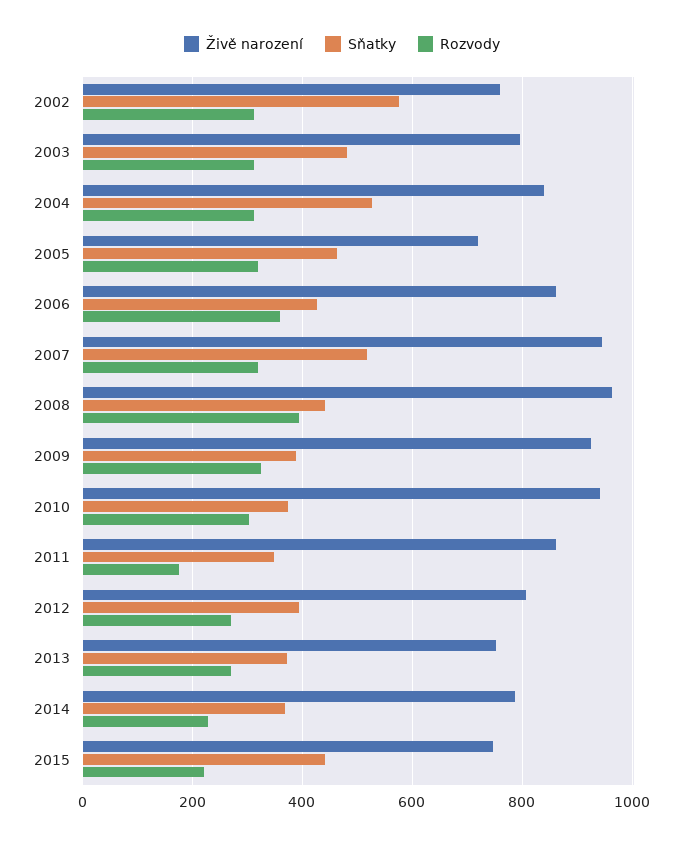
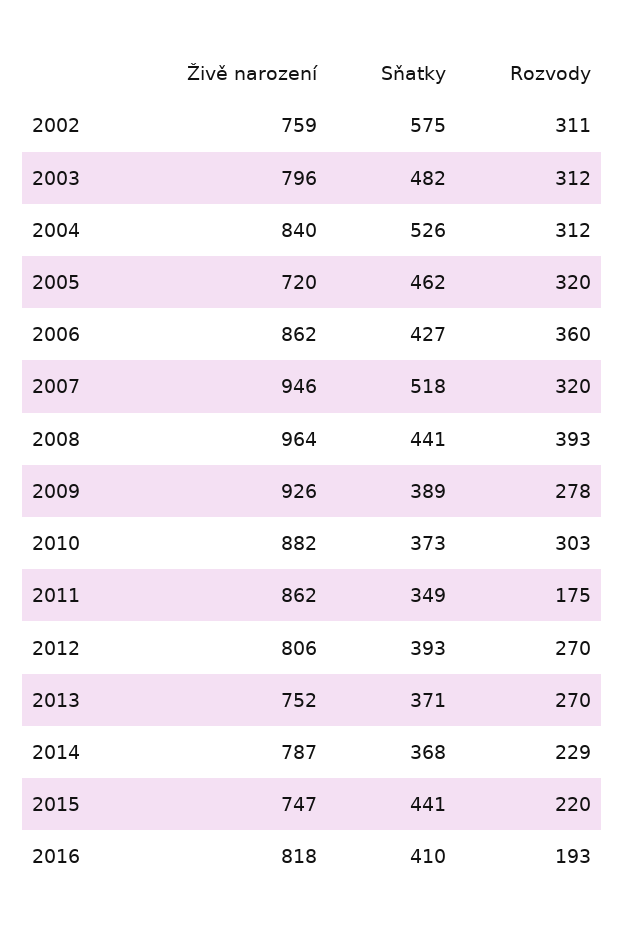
Rozvody, 2009: 320 -> 278
Živě narození, 2010: 940 -> 882
Živě narození, 2016: none -> 818
Sňatky, 2016: none -> 410
Rozvody, 2016: none -> 193

